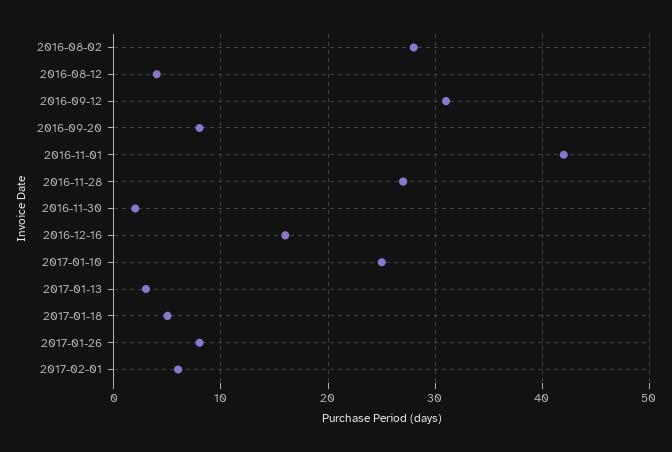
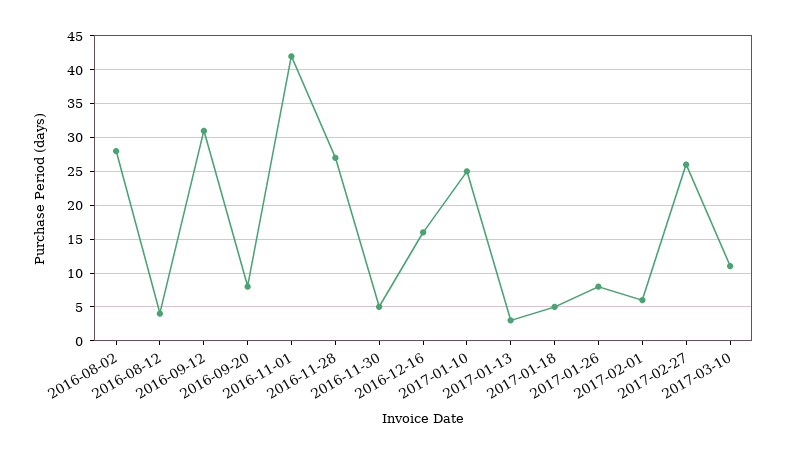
2016-11-30: 2 -> 5
2017-02-27: none -> 26
2017-03-10: none -> 11

